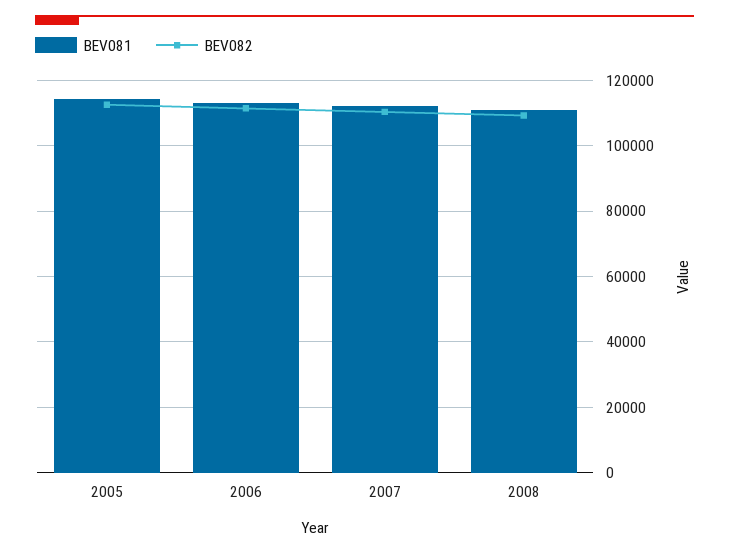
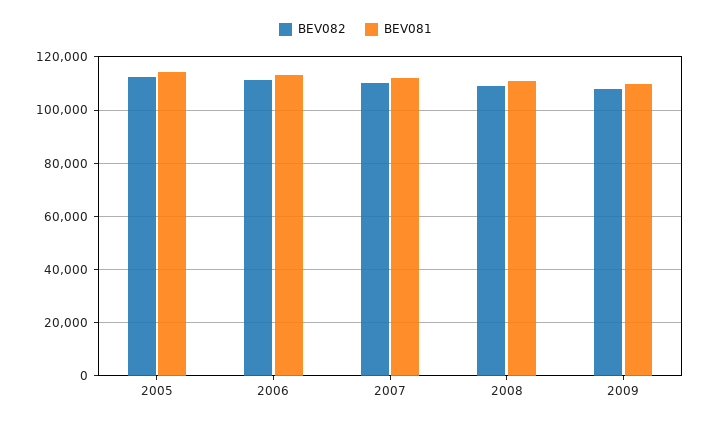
BEV082, 2009: none -> 107500
BEV081, 2009: none -> 110000

